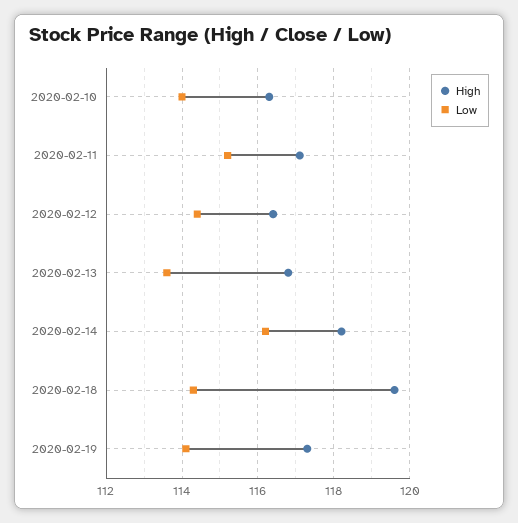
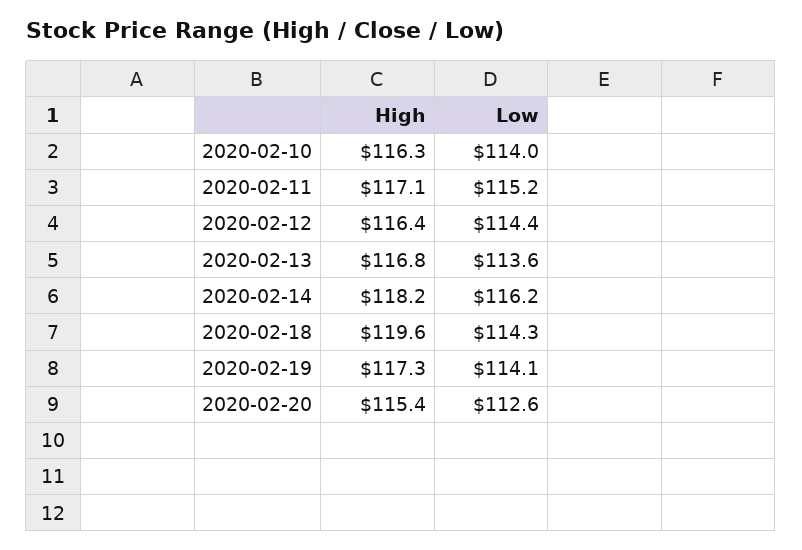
High, 2020-02-20: none -> 115.4
Low, 2020-02-20: none -> 112.6

